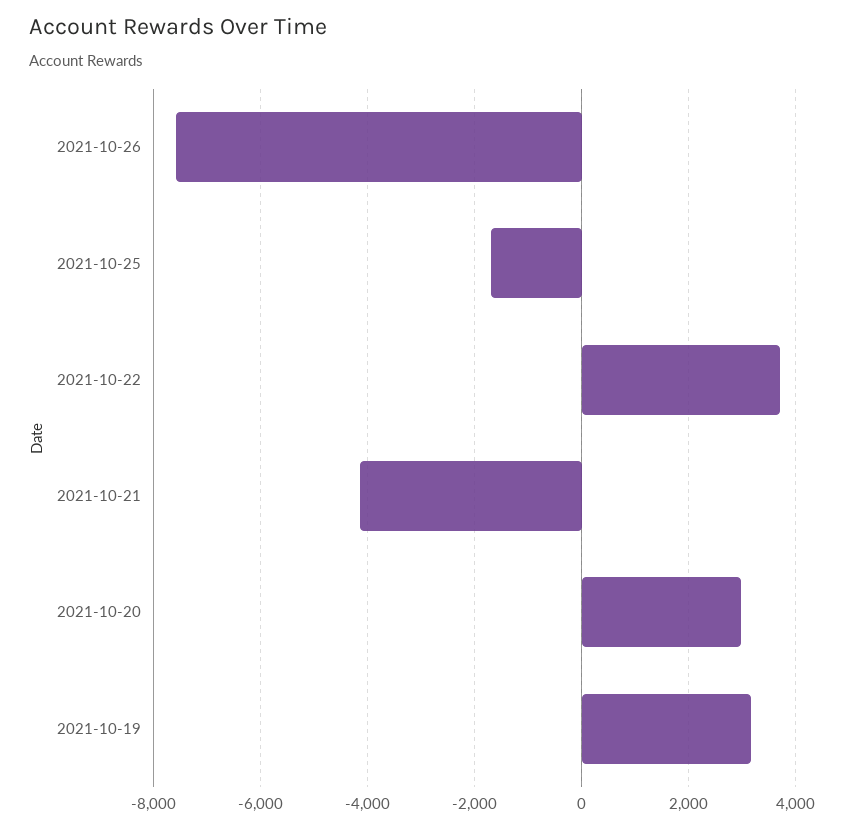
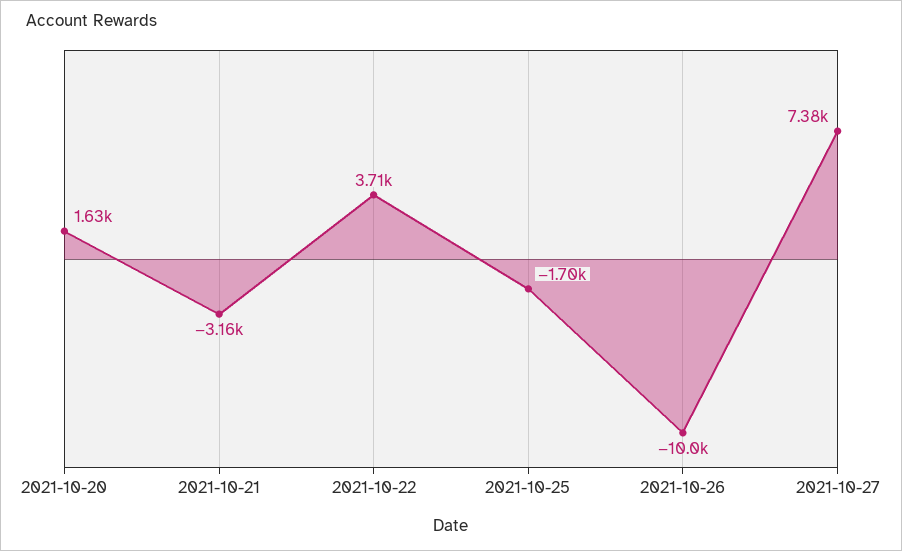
2021-10-26: -7600 -> -10000
2021-10-21: -4200 -> -3160
2021-10-20: 3000 -> 1630
2021-10-19: 3200 -> none
2021-10-27: none -> 7380

